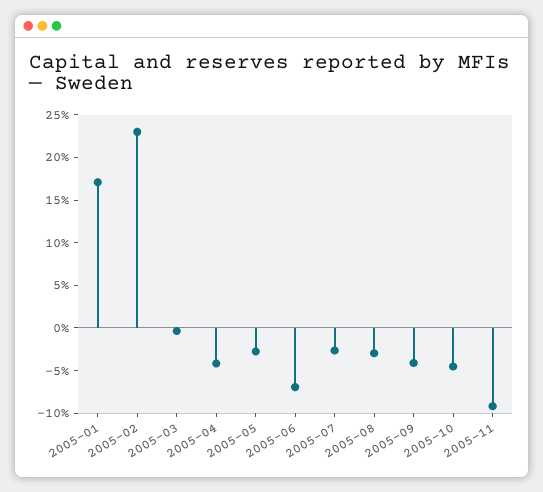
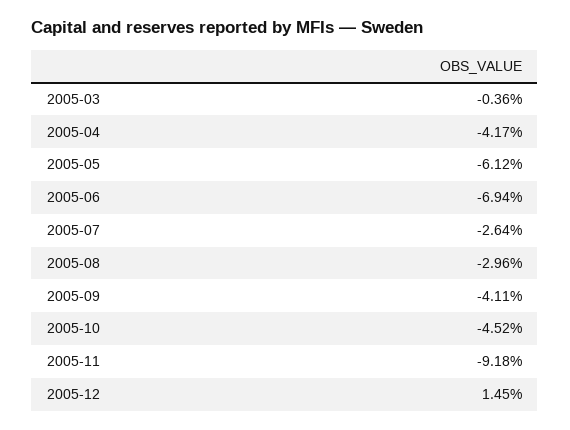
2005-01: 17 -> none
2005-02: 23 -> none
2005-05: -3 -> -6.12
2005-12: none -> 1.45

